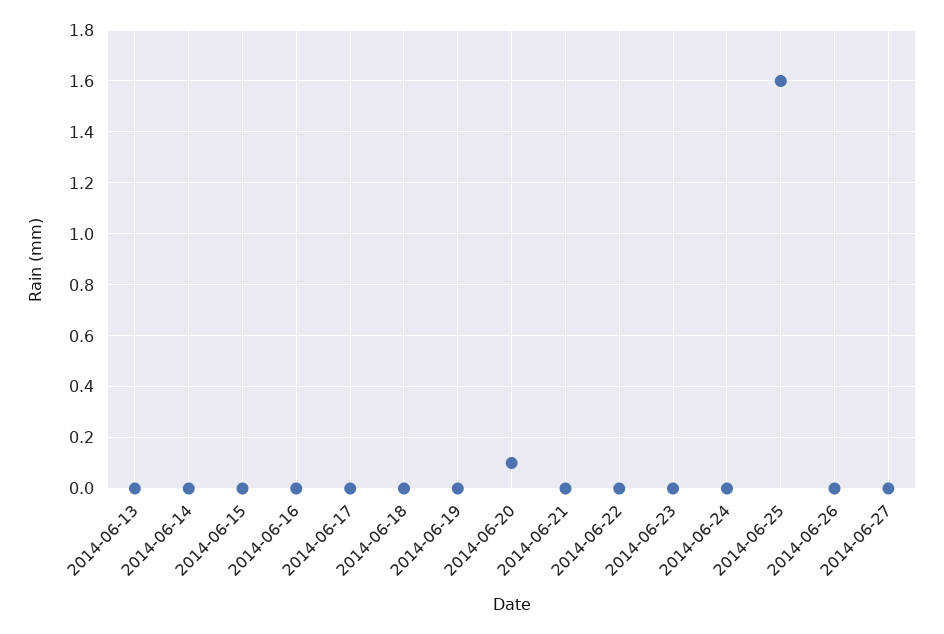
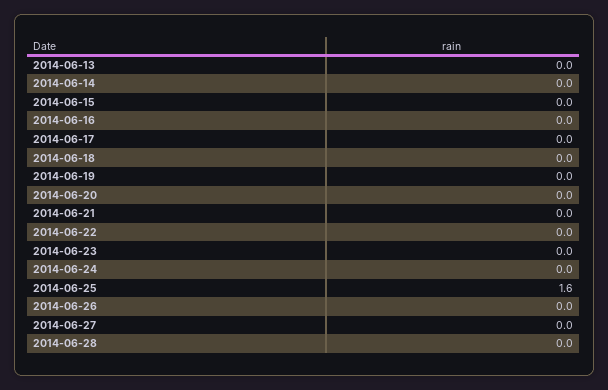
2014-06-20: 0.1 -> 0
2014-06-28: none -> 0

